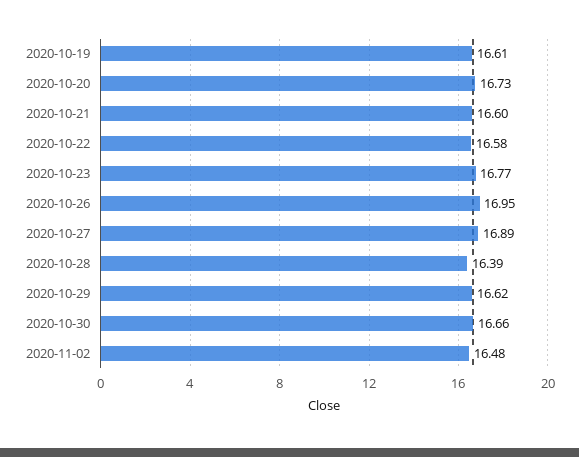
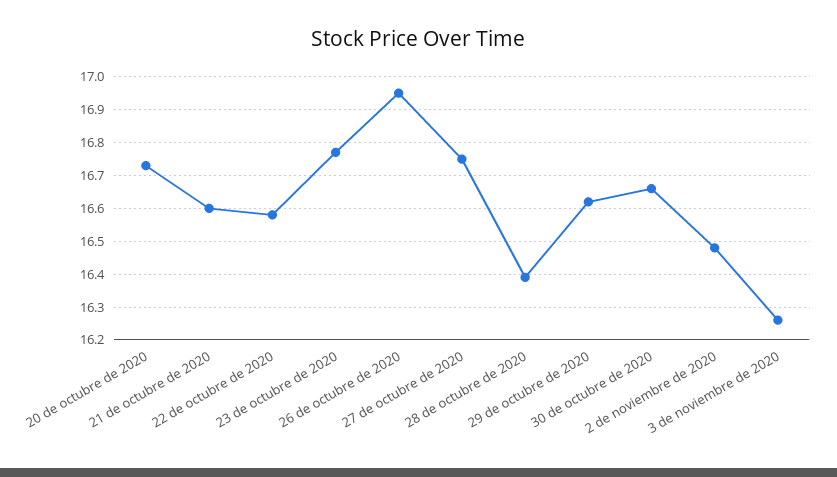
2020-10-19: 16.61 -> none
2020-10-27: 16.89 -> 16.75
3 de noviembre de 2020: none -> 16.25

